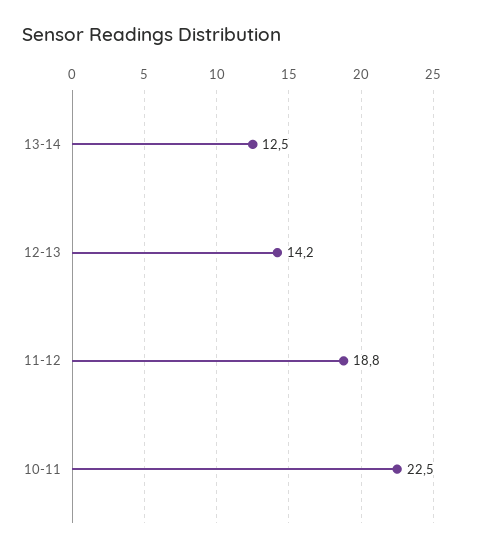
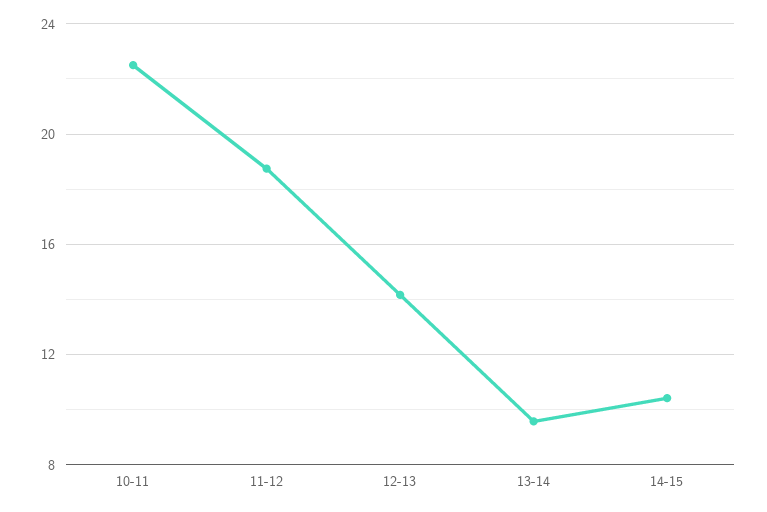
13-14: 12.5 -> 9.5
14-15: none -> 10.5

